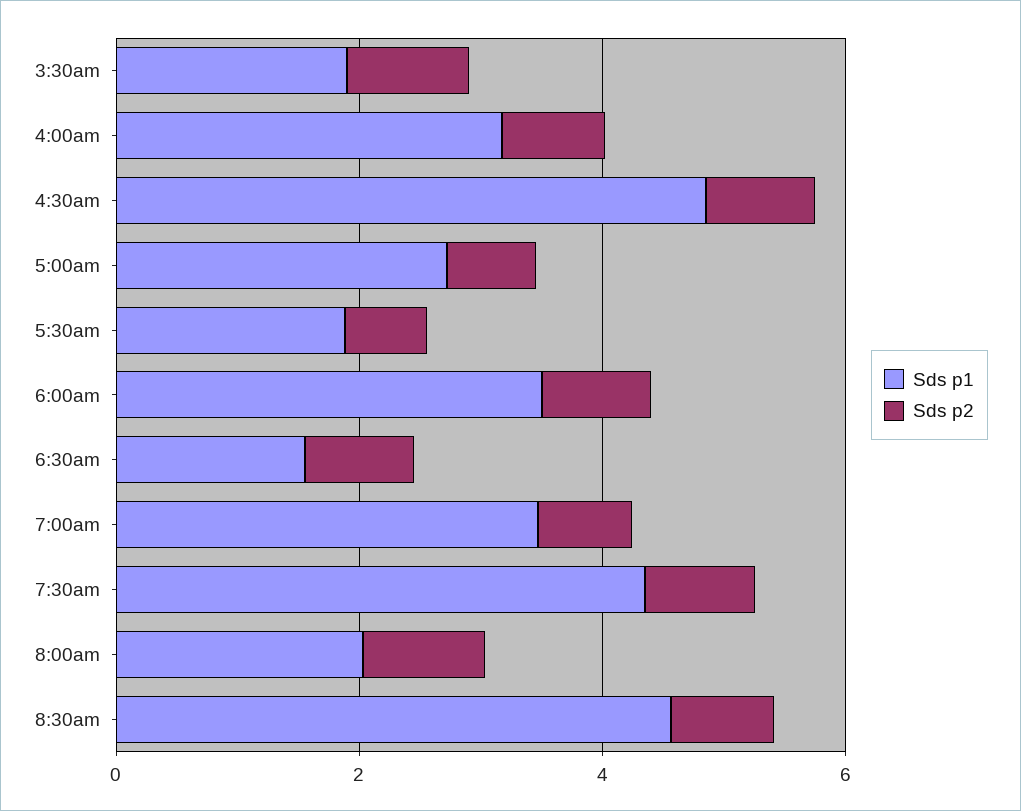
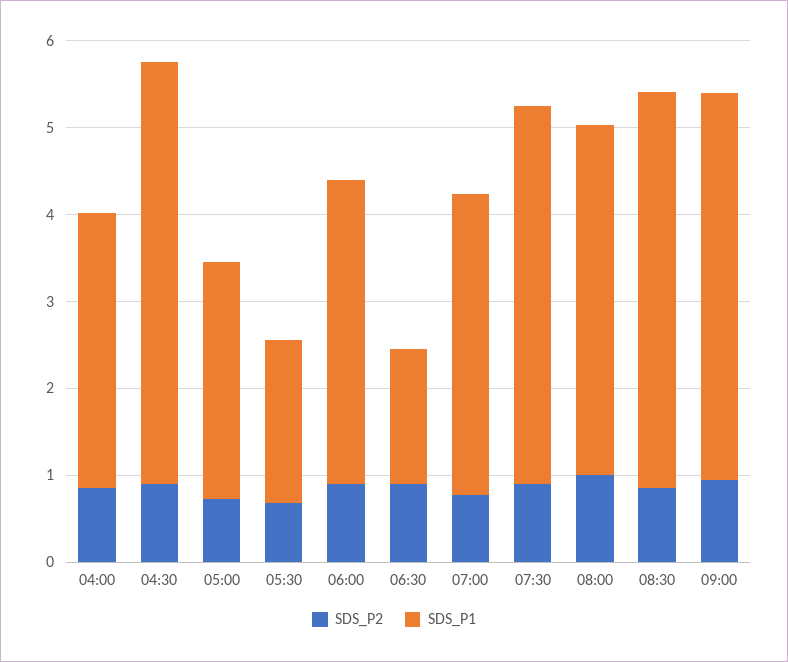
Sds p1, 3:30am: 2 -> none
Sds p2, 3:30am: 1 -> none
Sds p1, 8:00am: 2 -> 4
Sds p2, 09:00: none -> 1
Sds p1, 09:00: none -> 4.4

